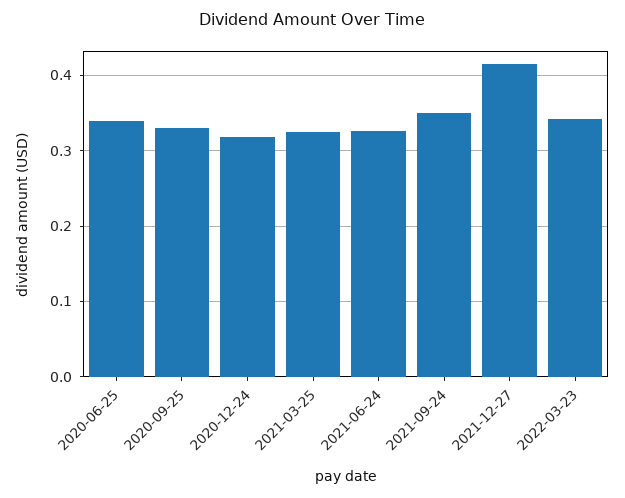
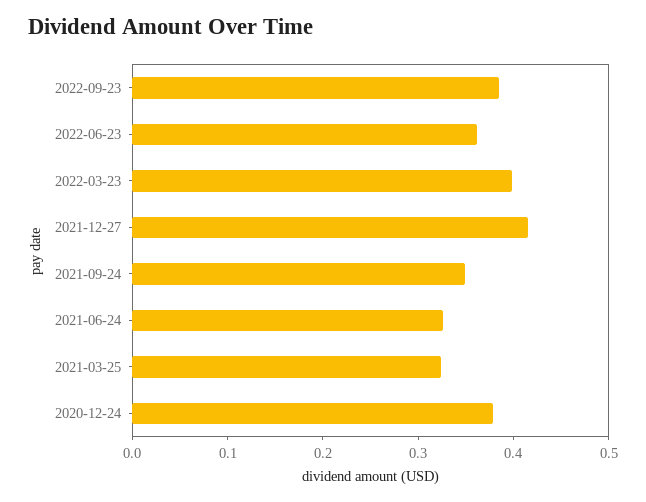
2020-06-25: 0.34 -> none
2020-09-25: 0.33 -> none
2020-12-24: 0.32 -> 0.38
2022-03-23: 0.34 -> 0.4
2022-09-23: none -> 0.38
2022-06-23: none -> 0.36

